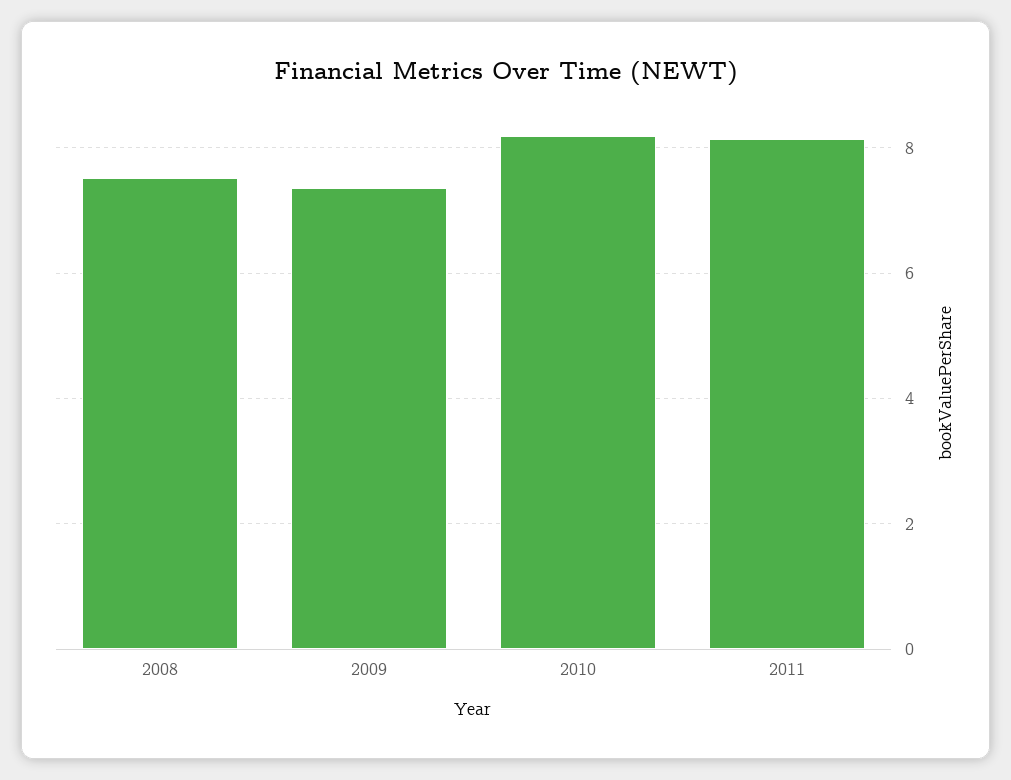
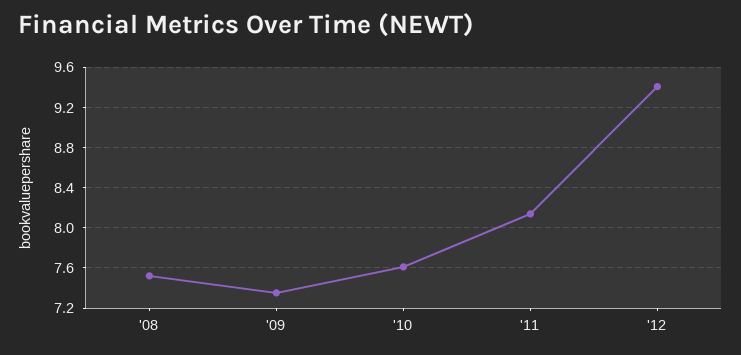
2010: 8.2 -> 7.6
'12: none -> 9.4

